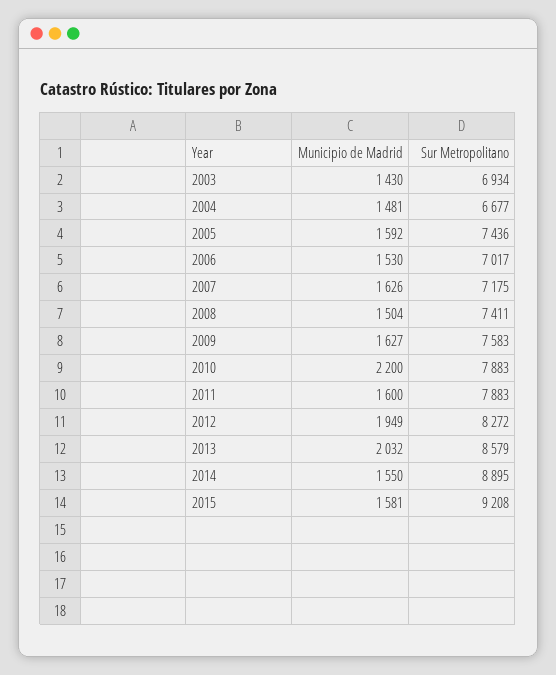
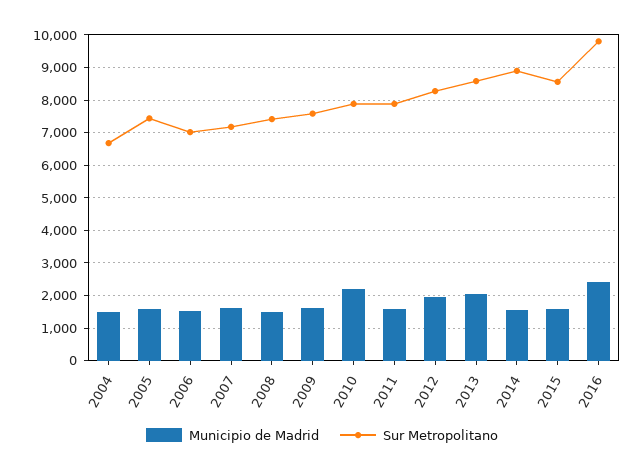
Municipio de Madrid, 2003: 1430 -> none
Sur Metropolitano, 2003: 6934 -> none
Sur Metropolitano, 2015: 9208 -> 8600
Municipio de Madrid, 2016: none -> 2400
Sur Metropolitano, 2016: none -> 9800

